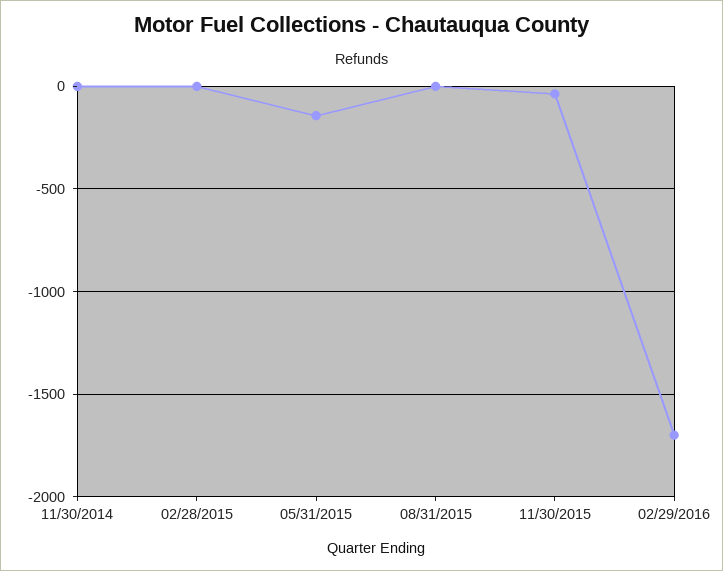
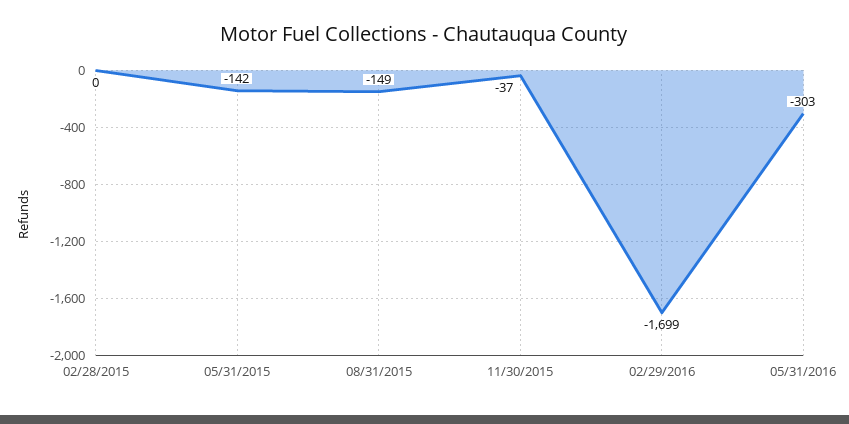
11/30/2014: 0 -> none
08/31/2015: 0 -> -149
05/31/2016: none -> -303

